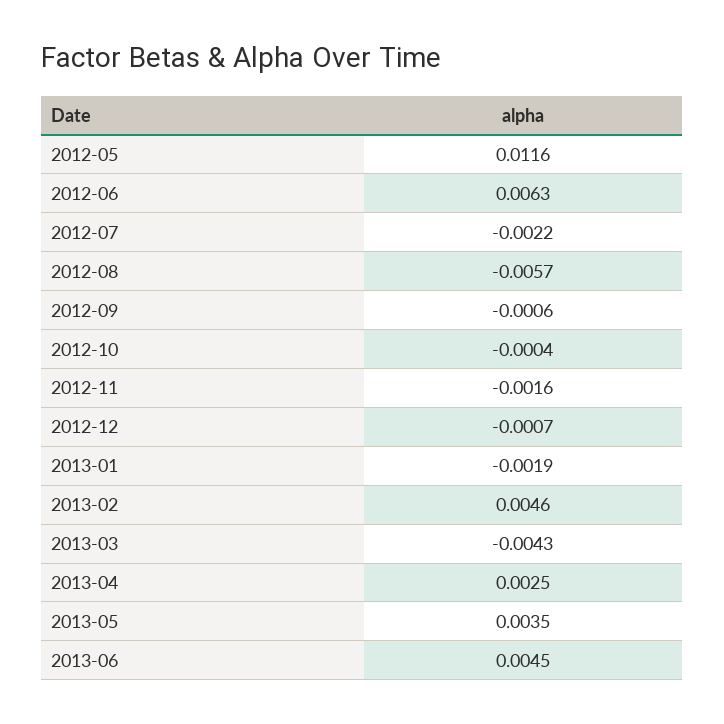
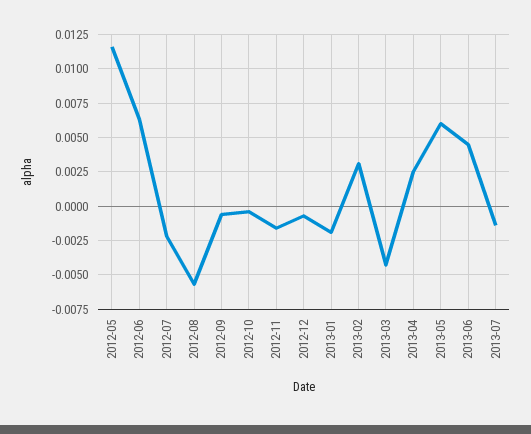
2013-02: 0.0046 -> 0.003
2013-05: 0.0035 -> 0.006
2013-07: none -> -0.0015

